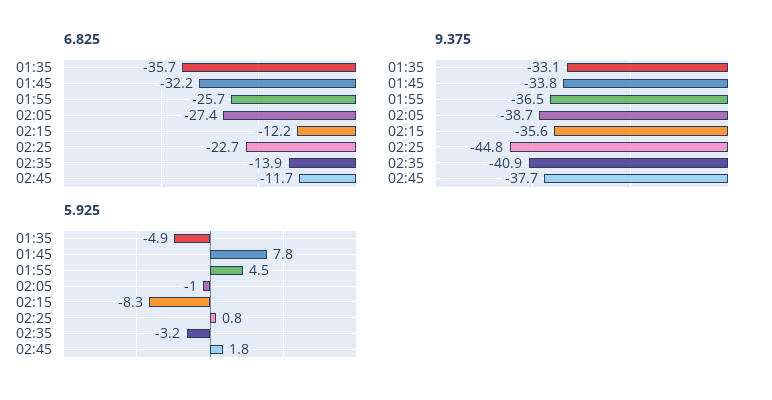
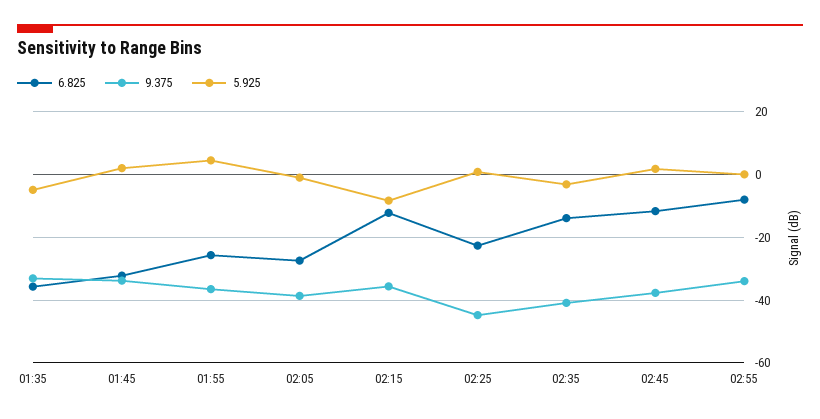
5.925, 01:45: 7.8 -> 2
6.825, 02:55: none -> -8
9.375, 02:55: none -> -34
5.925, 02:55: none -> 0

